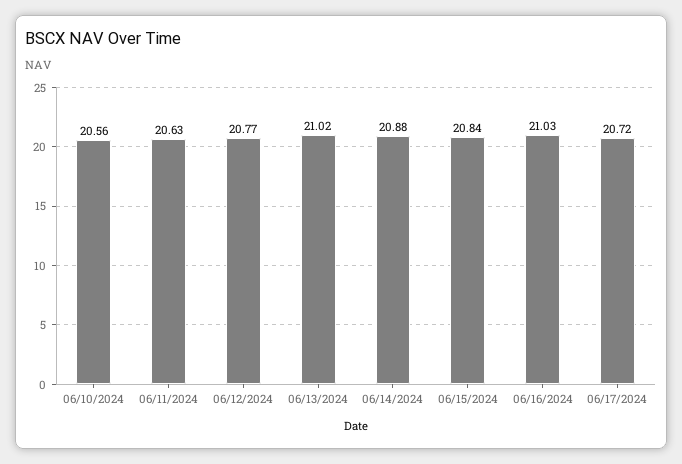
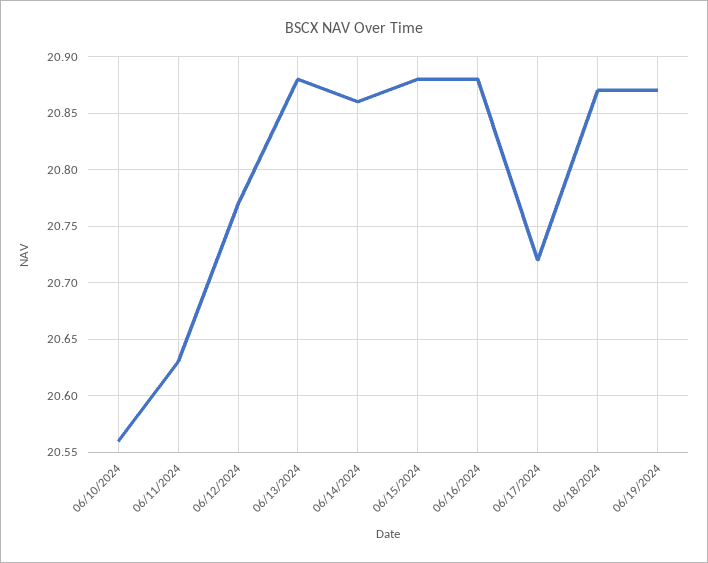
06/13/2024: 21.02 -> 20.88
06/14/2024: 20.88 -> 20.86
06/15/2024: 20.84 -> 20.88
06/16/2024: 21.03 -> 20.88
06/18/2024: none -> 20.87
06/19/2024: none -> 20.87

